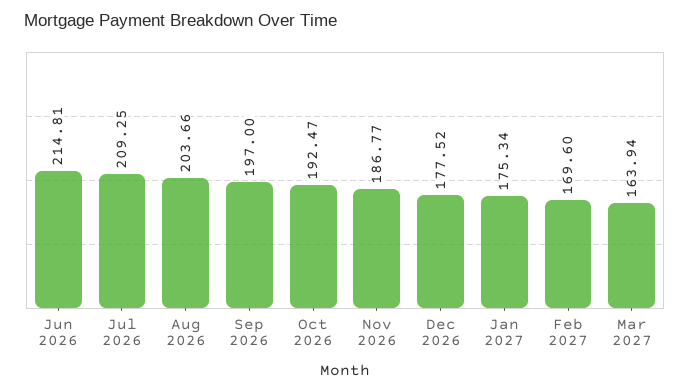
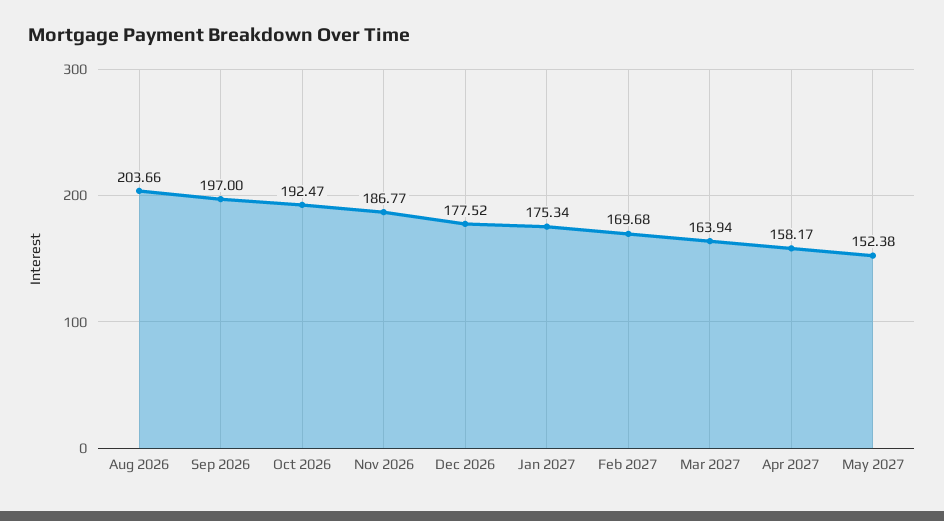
Jun 2026: 214.81 -> none
Jul 2026: 209.25 -> none
Feb 2027: 169.6 -> 169.68
Apr 2027: none -> 158.17
May 2027: none -> 152.38

